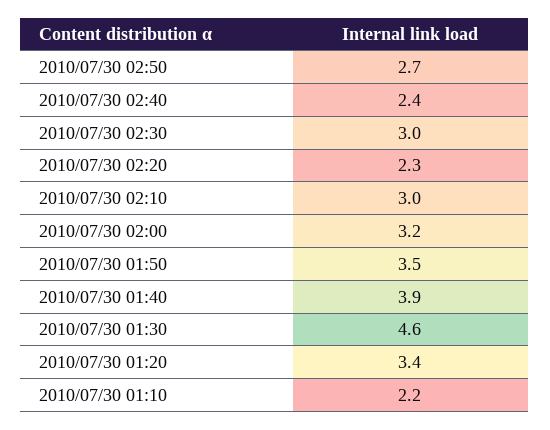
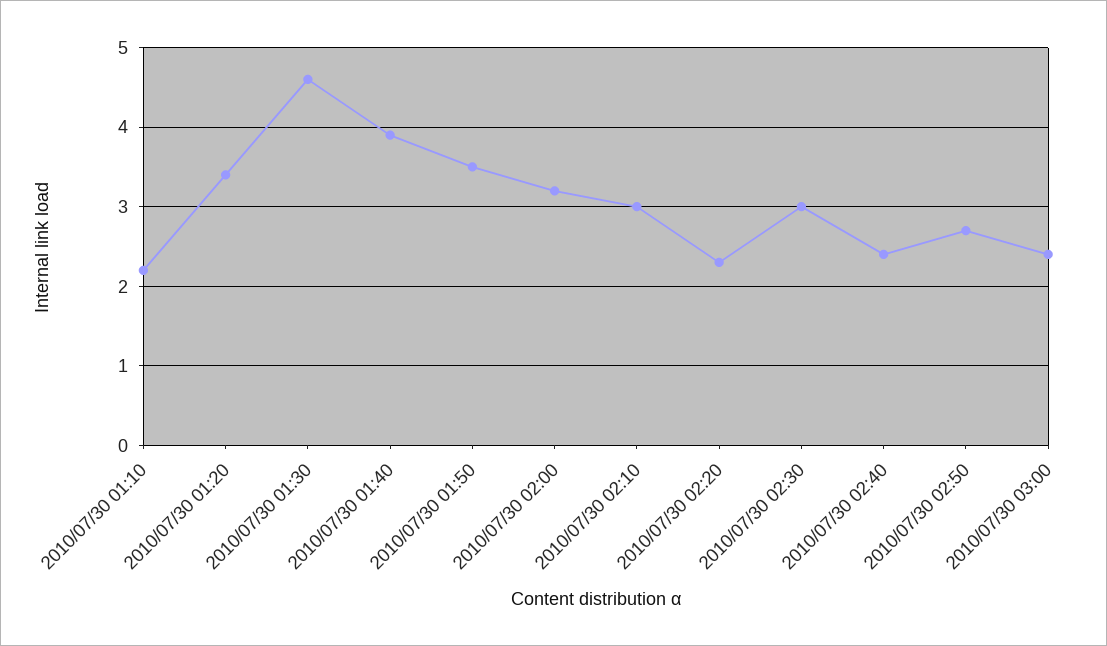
2010/07/30 03:00: none -> 2.4

